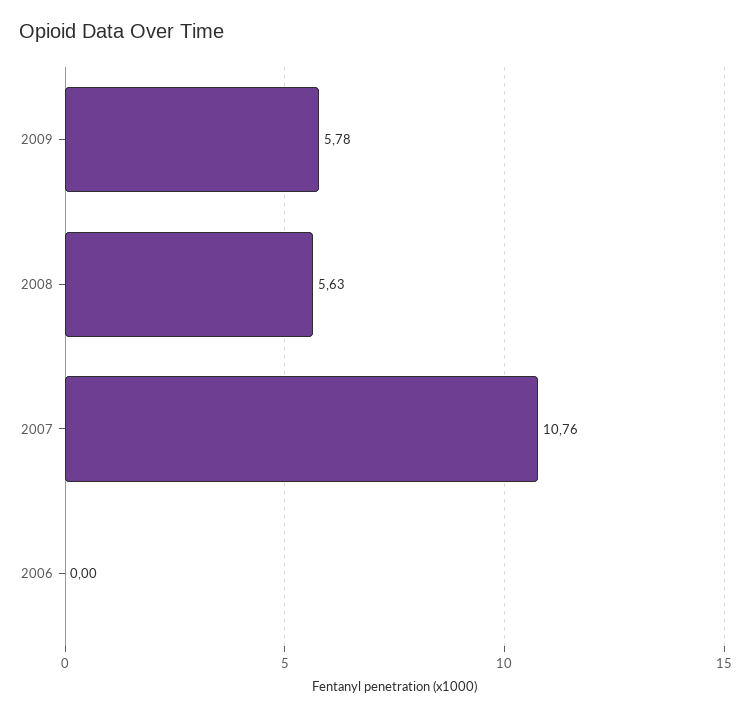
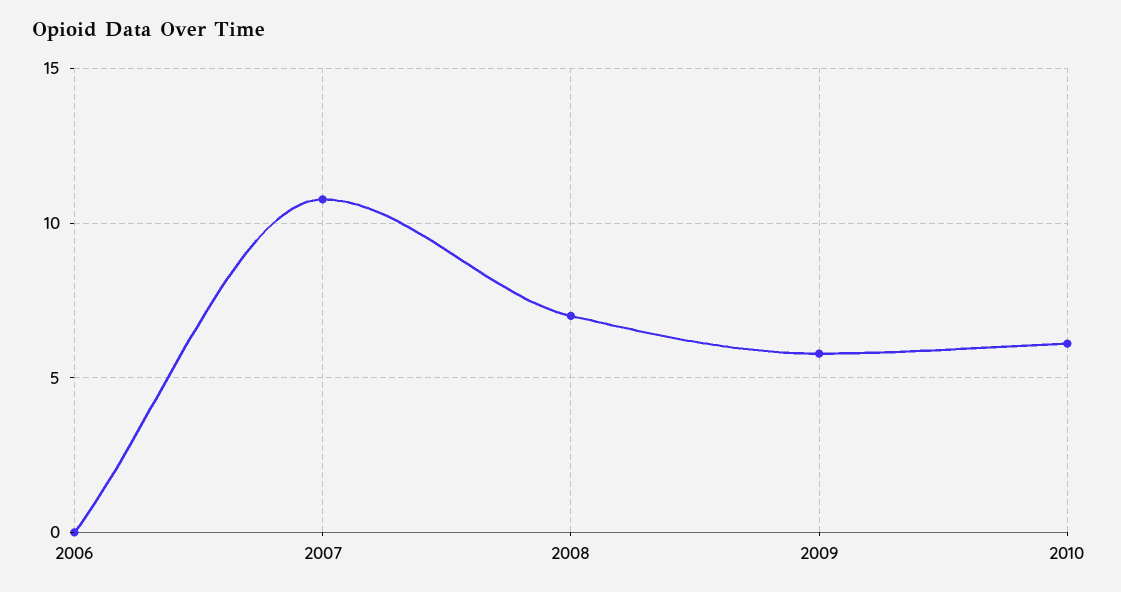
2008: 5.63 -> 7
2010: none -> 6

